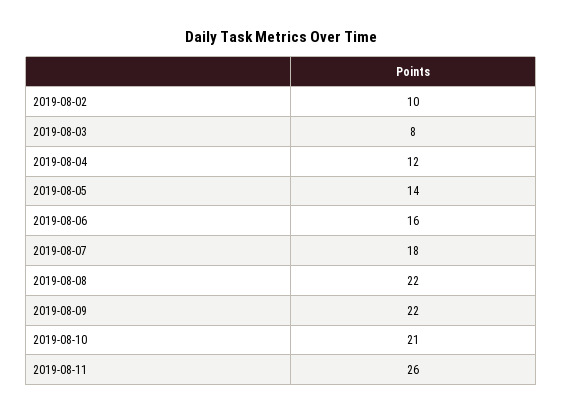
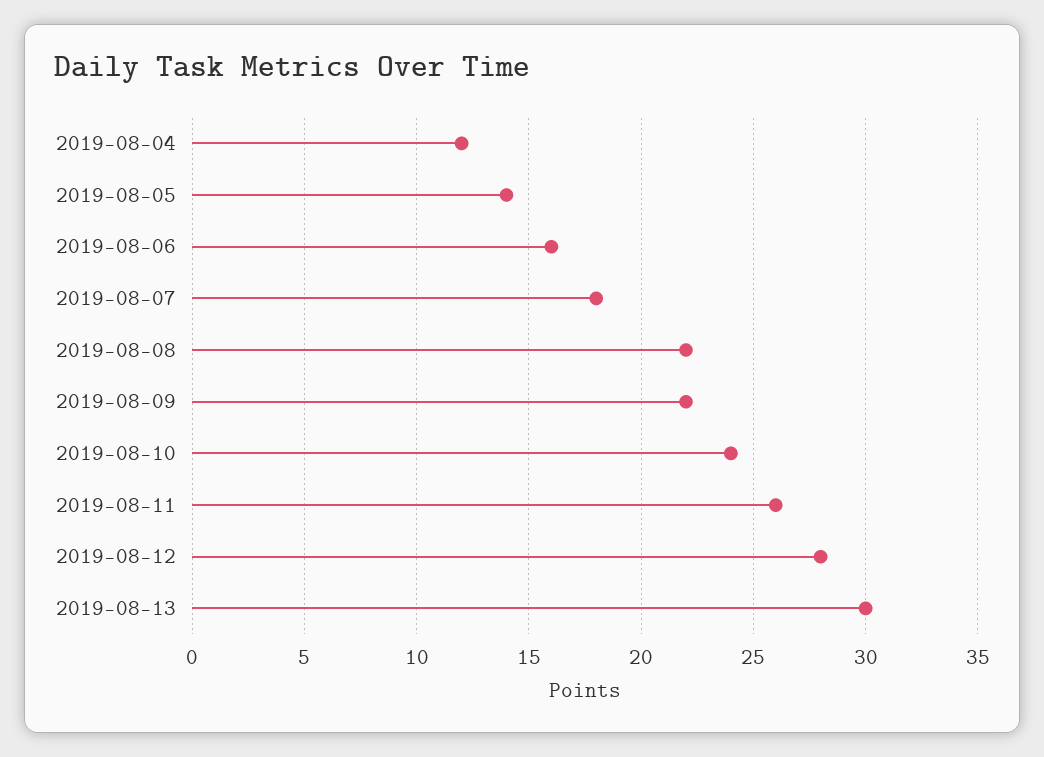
2019-08-02: 10 -> none
2019-08-03: 8 -> none
2019-08-10: 21 -> 24
2019-08-12: none -> 28
2019-08-13: none -> 30

